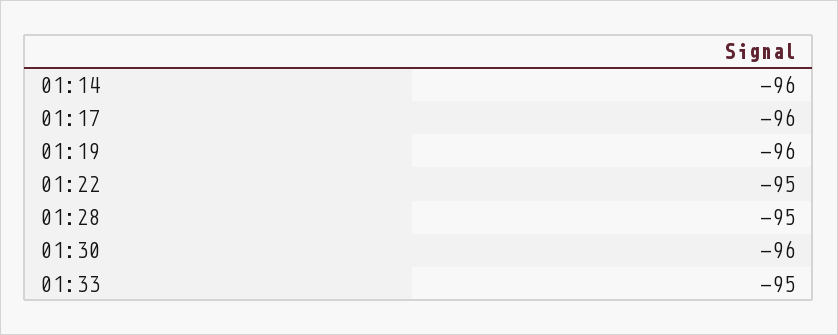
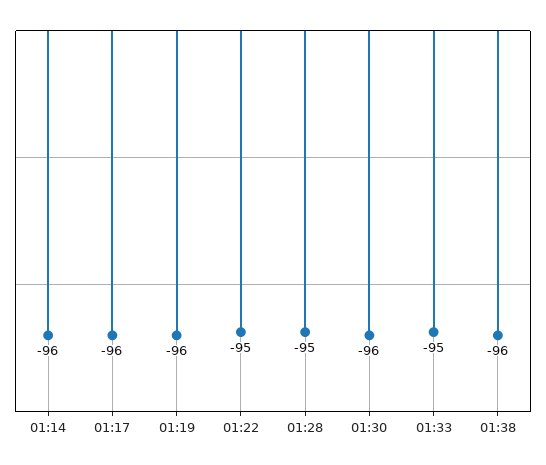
01:38: none -> -96

